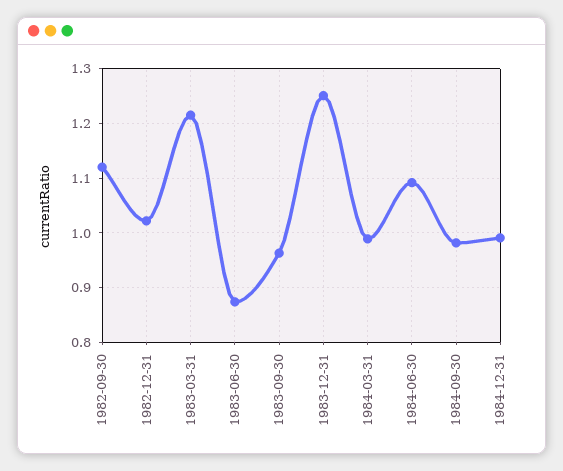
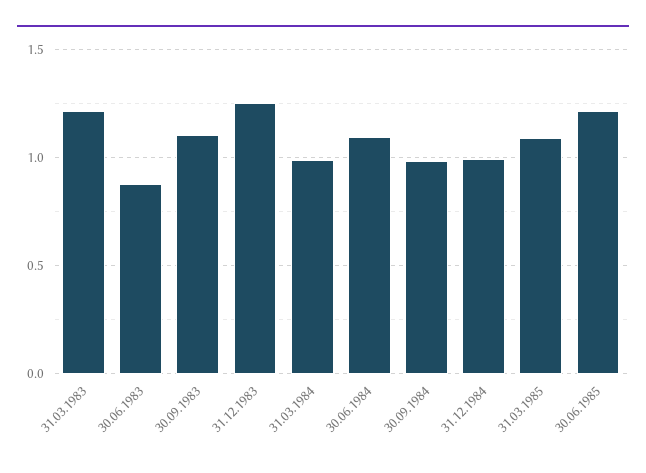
1982-09-30: 1.12 -> none
1982-12-31: 1.02 -> none
1983-09-30: 0.96 -> 1.1
31.03.1985: none -> 1.1
30.06.1985: none -> 1.2

